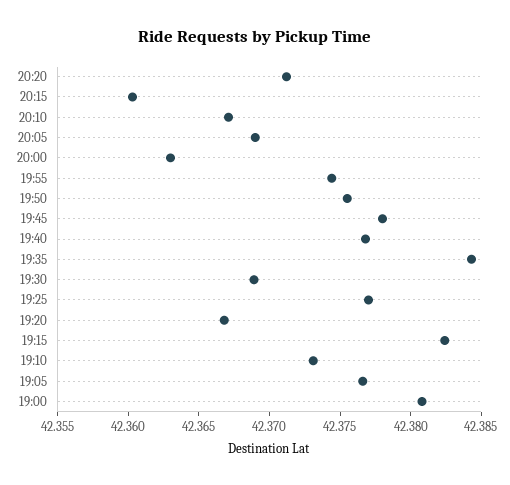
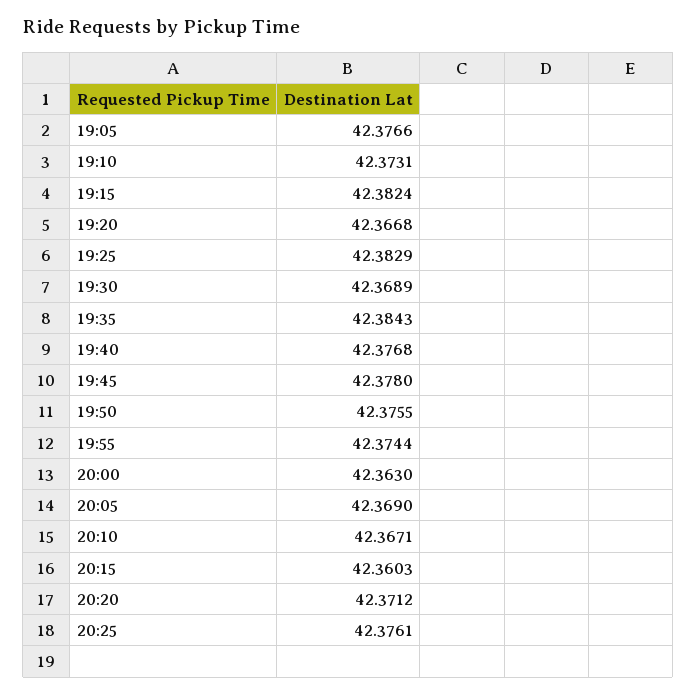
19:25: 42.377 -> 42.3829
19:00: 42.381 -> none
20:25: none -> 42.3761

